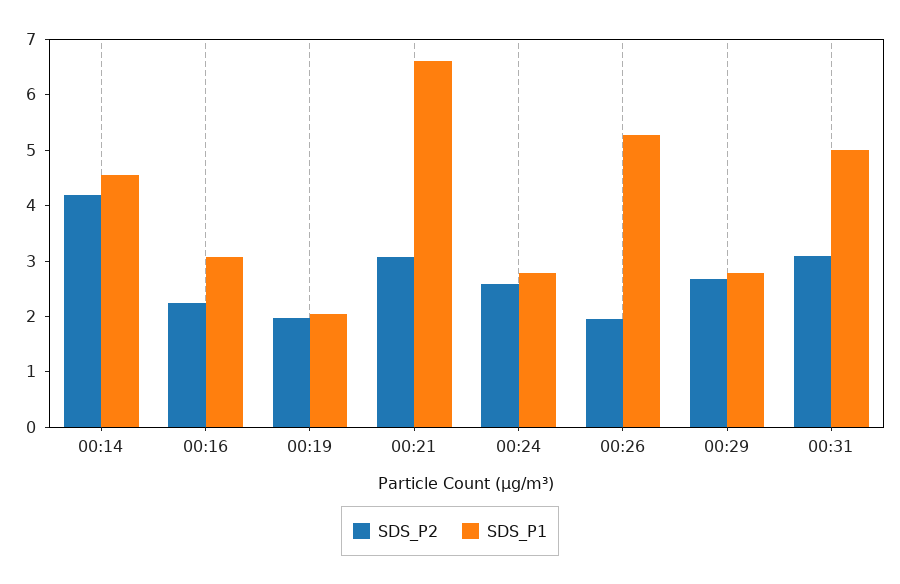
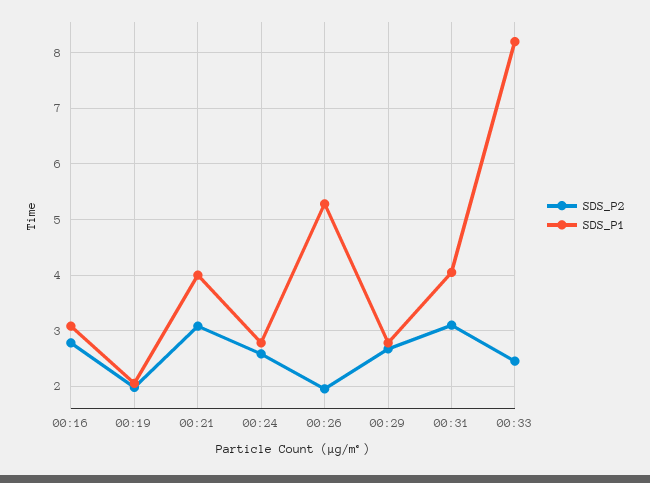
SDS_P2, 00:14: 4.2 -> none
SDS_P1, 00:14: 4.6 -> none
SDS_P2, 00:16: 2.2 -> 2.8
SDS_P1, 00:21: 6.6 -> 4
SDS_P1, 00:31: 5 -> 4
SDS_P2, 00:33: none -> 2.4
SDS_P1, 00:33: none -> 8.2

